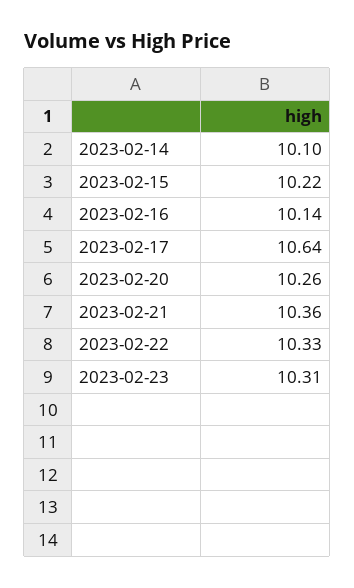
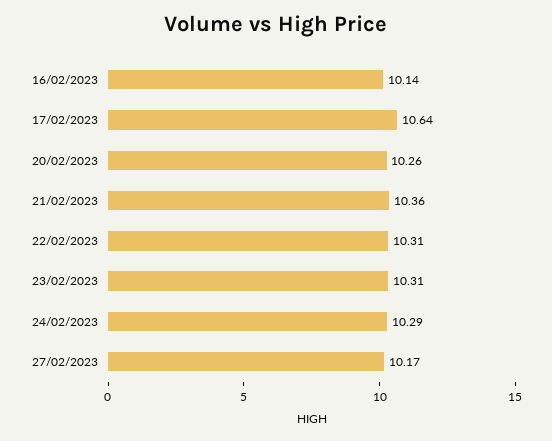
2023-02-14: 10.1 -> none
2023-02-15: 10.22 -> none
2023-02-22: 10.33 -> 10.31
24/02/2023: none -> 10.29
27/02/2023: none -> 10.17

